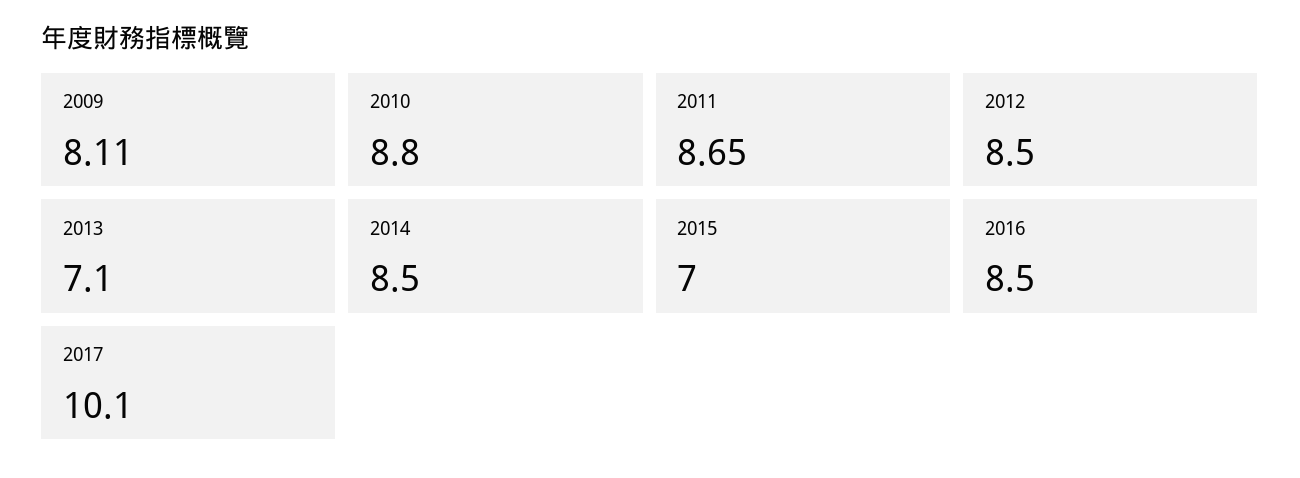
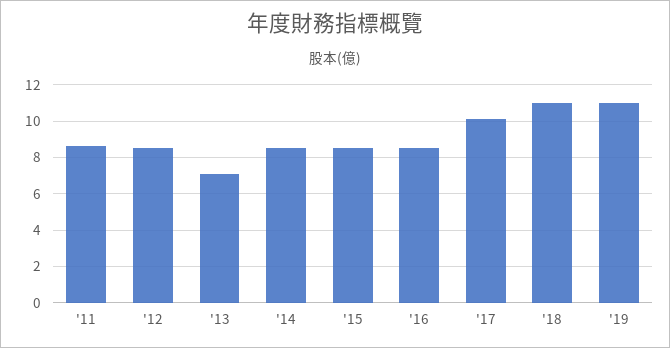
2009: 8.11 -> none
2010: 8.8 -> none
2015: 7 -> 8.5
'18: none -> 11
'19: none -> 11

